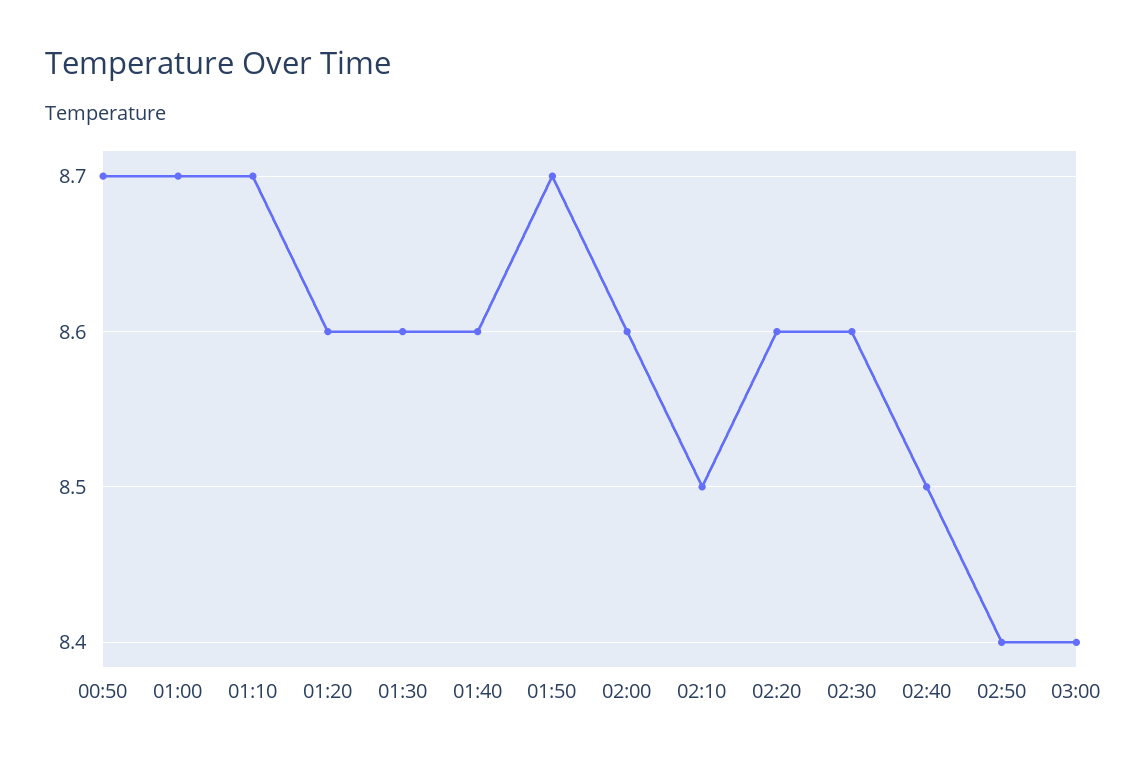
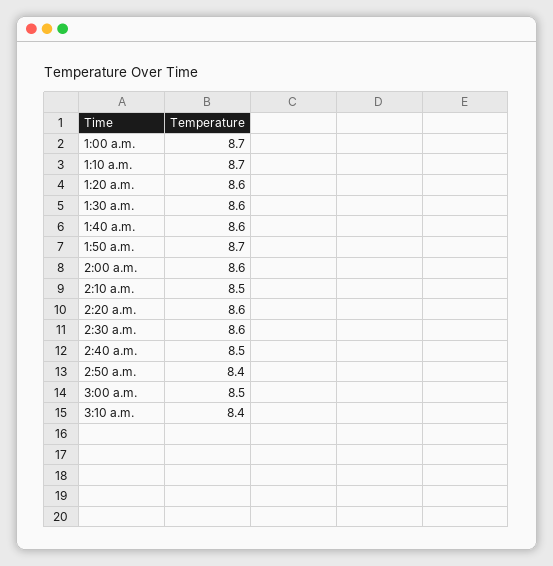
00:50: 8.7 -> none
03:00: 8.4 -> 8.5
3:10 a.m.: none -> 8.4

